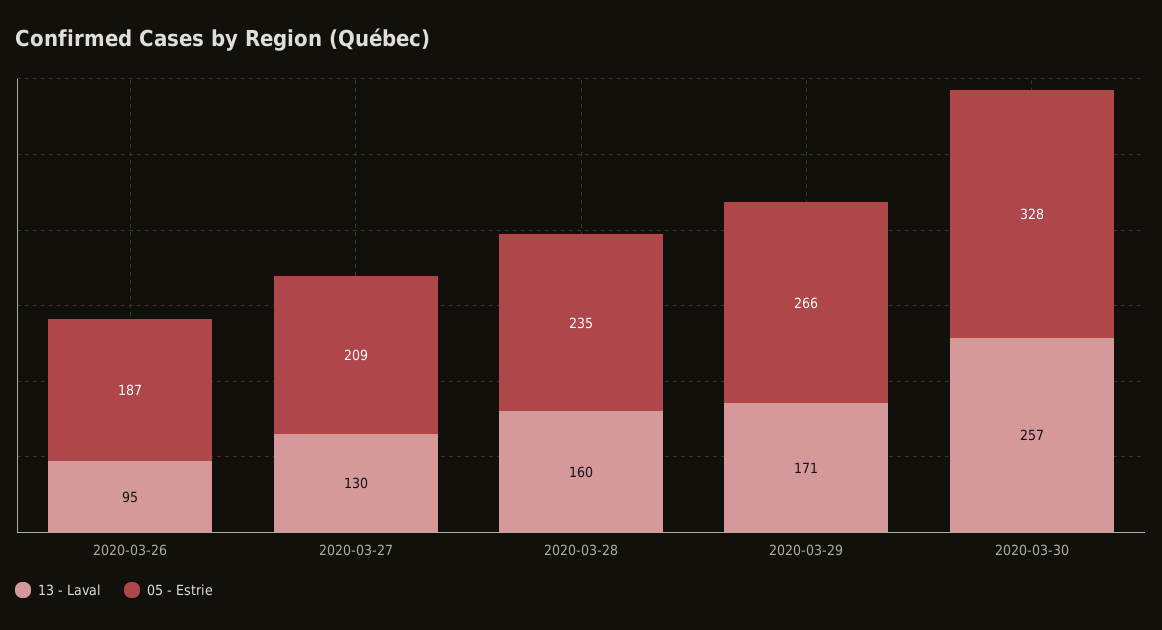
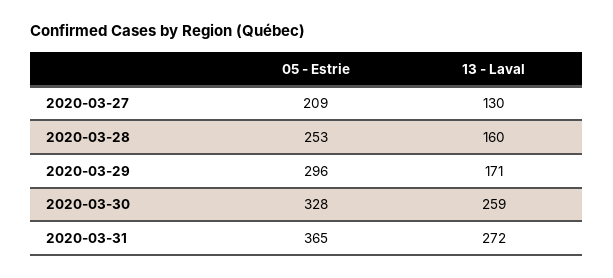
13 - Laval, 2020-03-26: 95 -> none
05 - Estrie, 2020-03-26: 187 -> none
05 - Estrie, 2020-03-28: 235 -> 253
05 - Estrie, 2020-03-29: 266 -> 296
13 - Laval, 2020-03-30: 257 -> 259
05 - Estrie, 2020-03-31: none -> 365
13 - Laval, 2020-03-31: none -> 272

